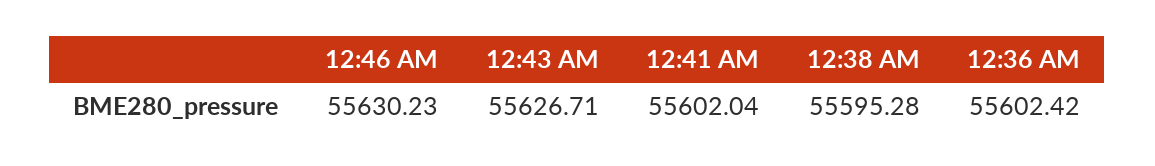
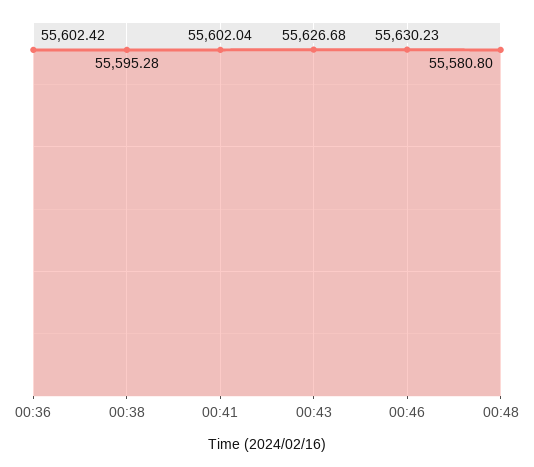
12:43 AM: 55626.71 -> 55626.68
00:48: none -> 55580.8

